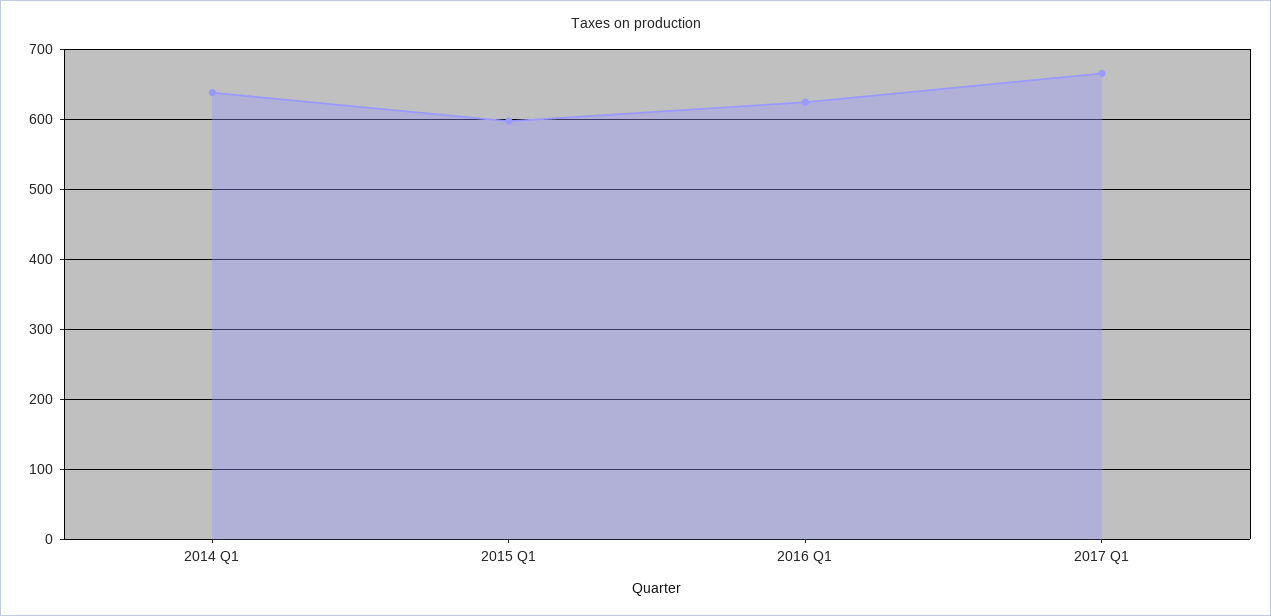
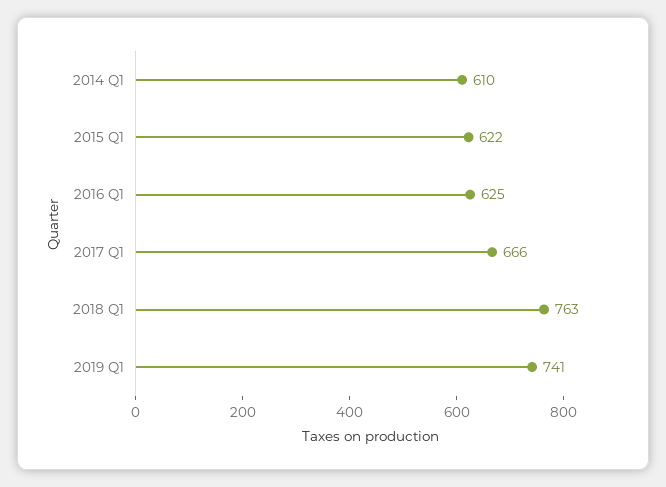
2014 Q1: 640 -> 610
2015 Q1: 600 -> 622
2018 Q1: none -> 763
2019 Q1: none -> 741

